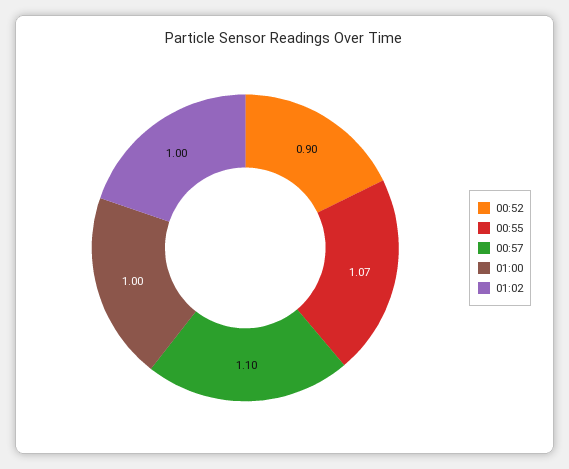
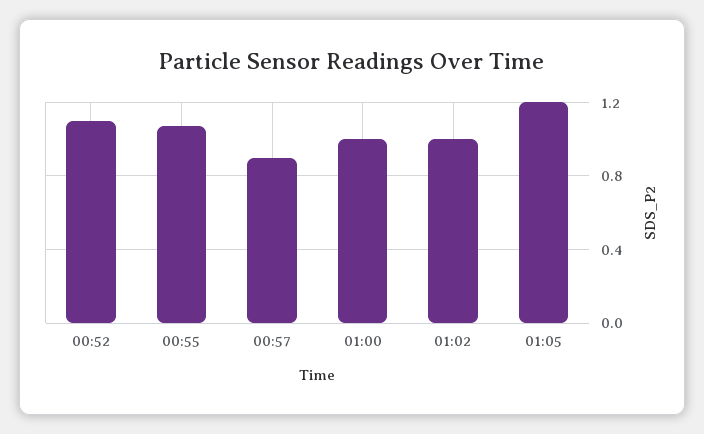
00:52: 0.9 -> 1.1
00:57: 1.1 -> 0.9
01:05: none -> 1.2

